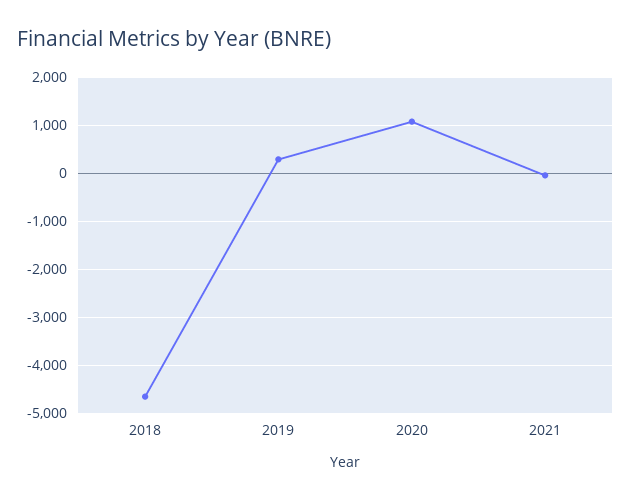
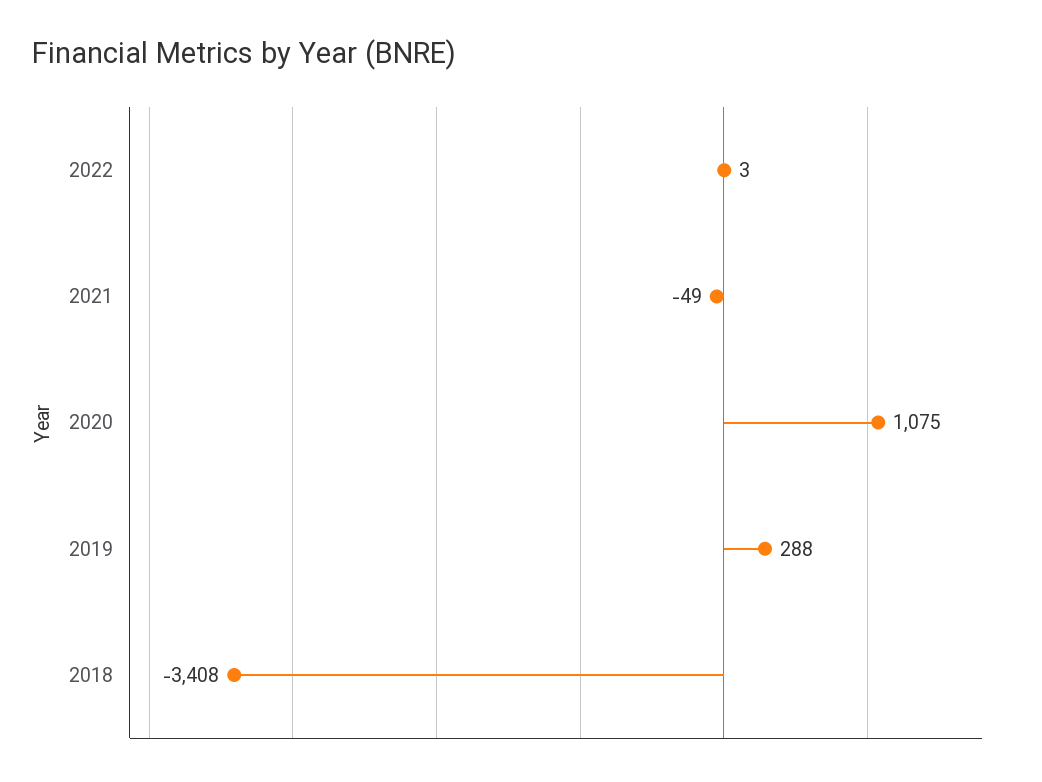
2018: -4600 -> -3408
2022: none -> 3

